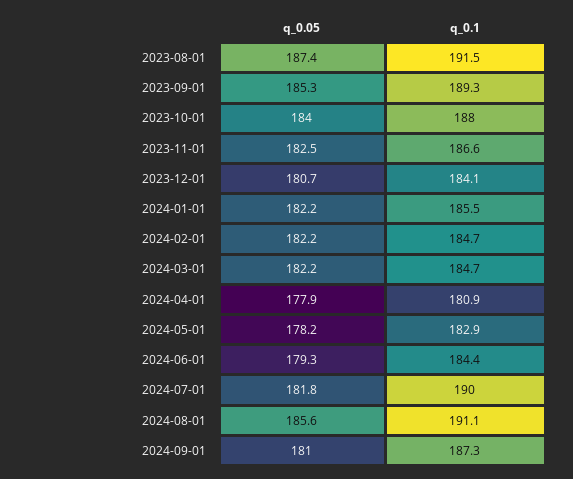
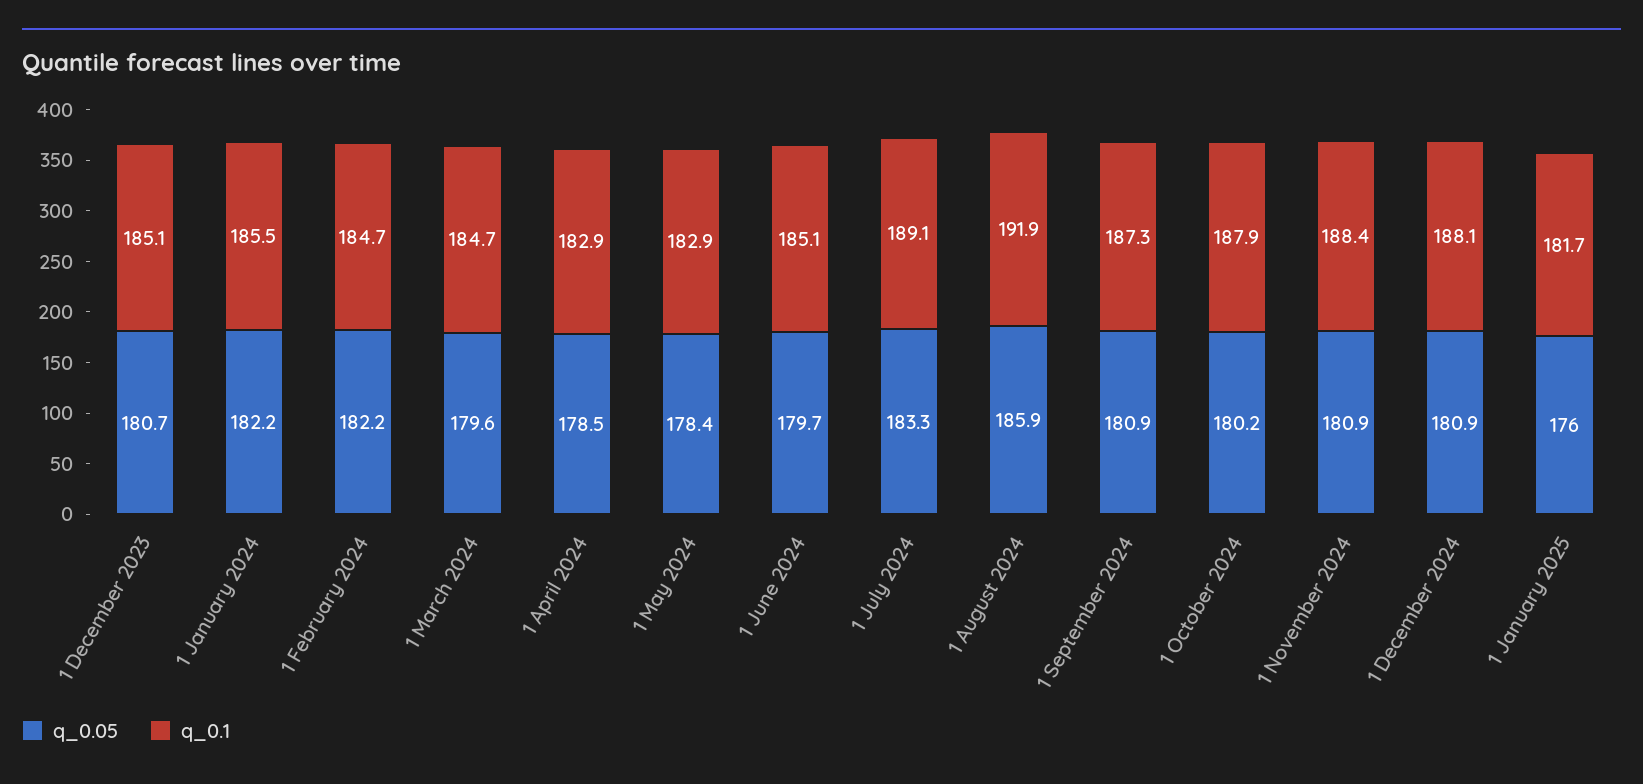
q_0.05, 2023-08-01: 187.4 -> none
q_0.1, 2023-08-01: 191.5 -> none
q_0.05, 2023-09-01: 185.3 -> none
q_0.1, 2023-09-01: 189.3 -> none
q_0.05, 2023-10-01: 184 -> none
q_0.1, 2023-10-01: 188 -> none
q_0.05, 2023-11-01: 182.5 -> none
q_0.1, 2023-11-01: 186.6 -> none
q_0.1, 2023-12-01: 184.1 -> 185.1
q_0.05, 2024-03-01: 182.2 -> 179.6
q_0.05, 2024-04-01: 177.9 -> 178.5
q_0.1, 2024-04-01: 180.9 -> 182.9
q_0.05, 2024-05-01: 178.2 -> 178.4
q_0.05, 2024-06-01: 179.3 -> 179.7
q_0.1, 2024-06-01: 184.4 -> 185.1
q_0.05, 2024-07-01: 181.8 -> 183.3
q_0.1, 2024-07-01: 190 -> 189.1
q_0.05, 2024-08-01: 185.6 -> 185.9
q_0.1, 2024-08-01: 191.1 -> 191.9
q_0.05, 2024-09-01: 181 -> 180.9
q_0.05, 1 October 2024: none -> 180.2
q_0.1, 1 October 2024: none -> 187.9
q_0.05, 1 November 2024: none -> 180.9
q_0.1, 1 November 2024: none -> 188.4
q_0.05, 1 December 2024: none -> 180.9
q_0.1, 1 December 2024: none -> 188.1
q_0.05, 1 January 2025: none -> 176
q_0.1, 1 January 2025: none -> 181.7

